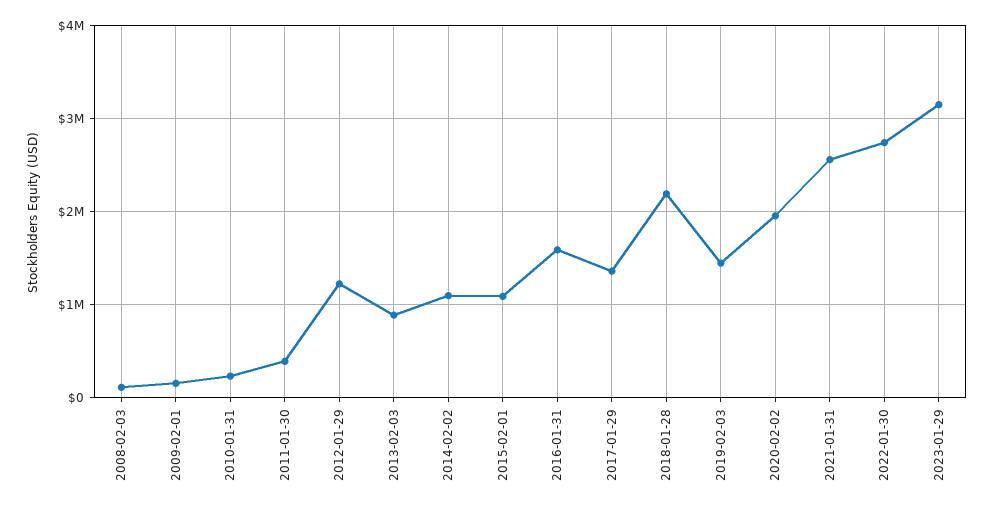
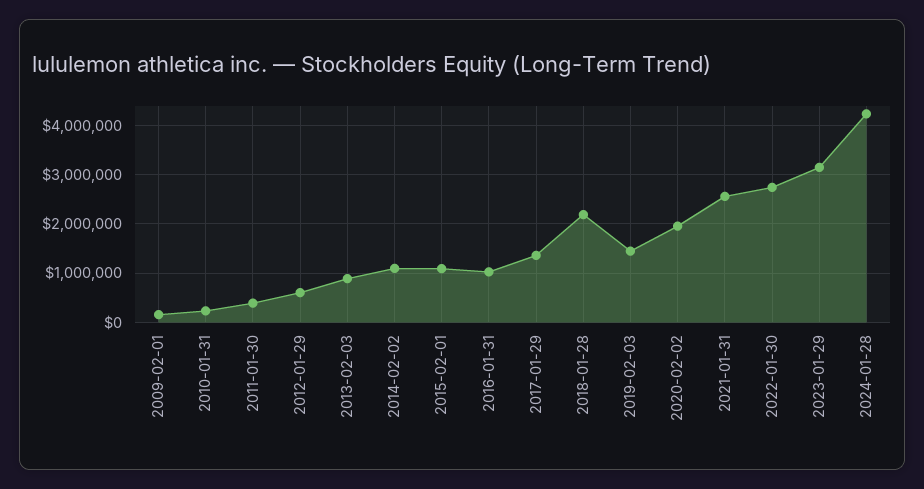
2008-02-03: 100000 -> none
2012-01-29: 1200000 -> 600000
2016-01-31: 1600000 -> 1000000
2024-01-28: none -> 4200000

